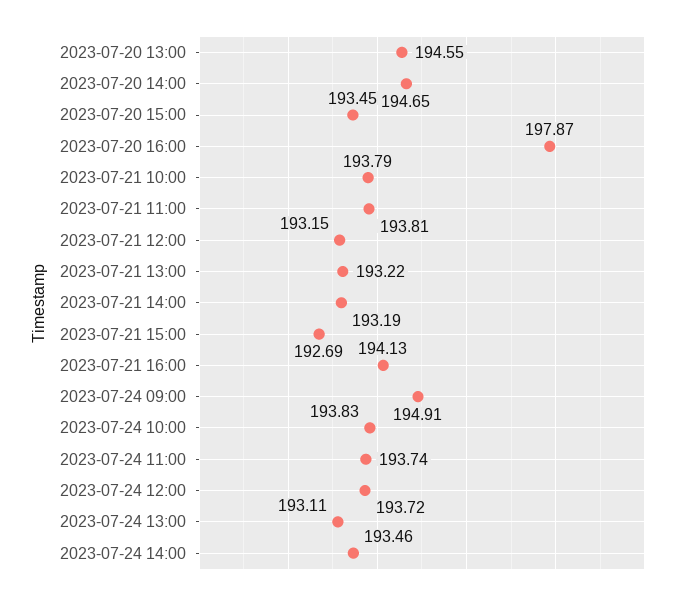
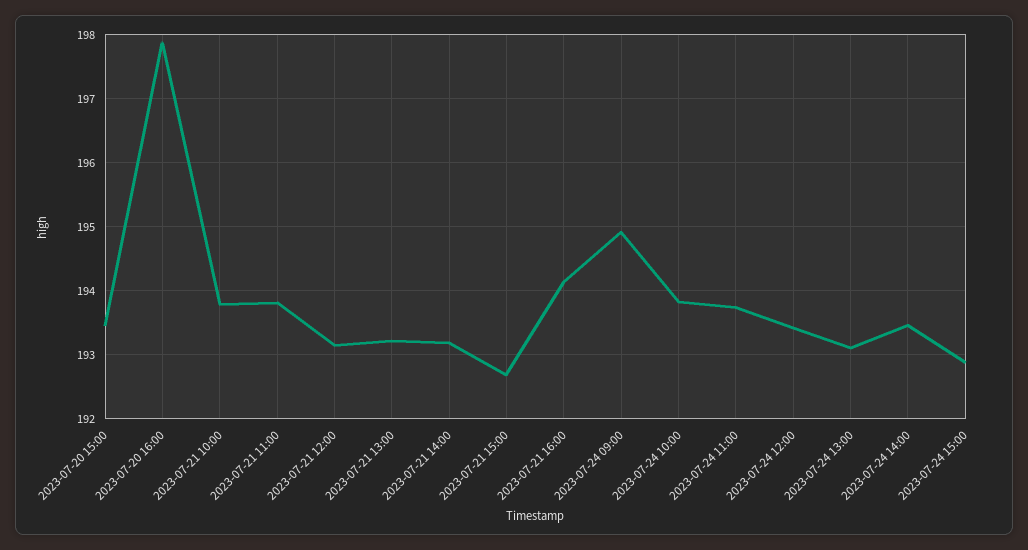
2023-07-20 13:00: 194.55 -> none
2023-07-20 14:00: 194.65 -> none
2023-07-24 12:00: 193.72 -> 193.4
2023-07-24 15:00: none -> 192.9

